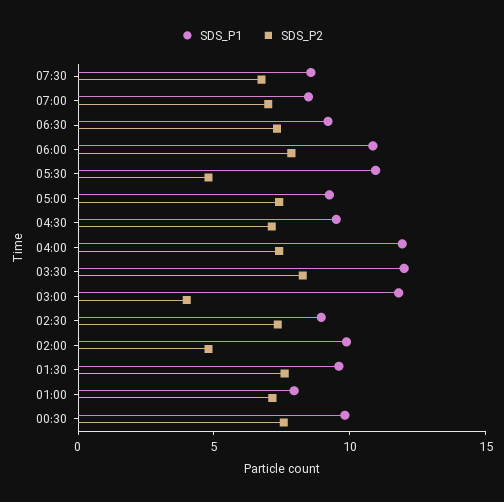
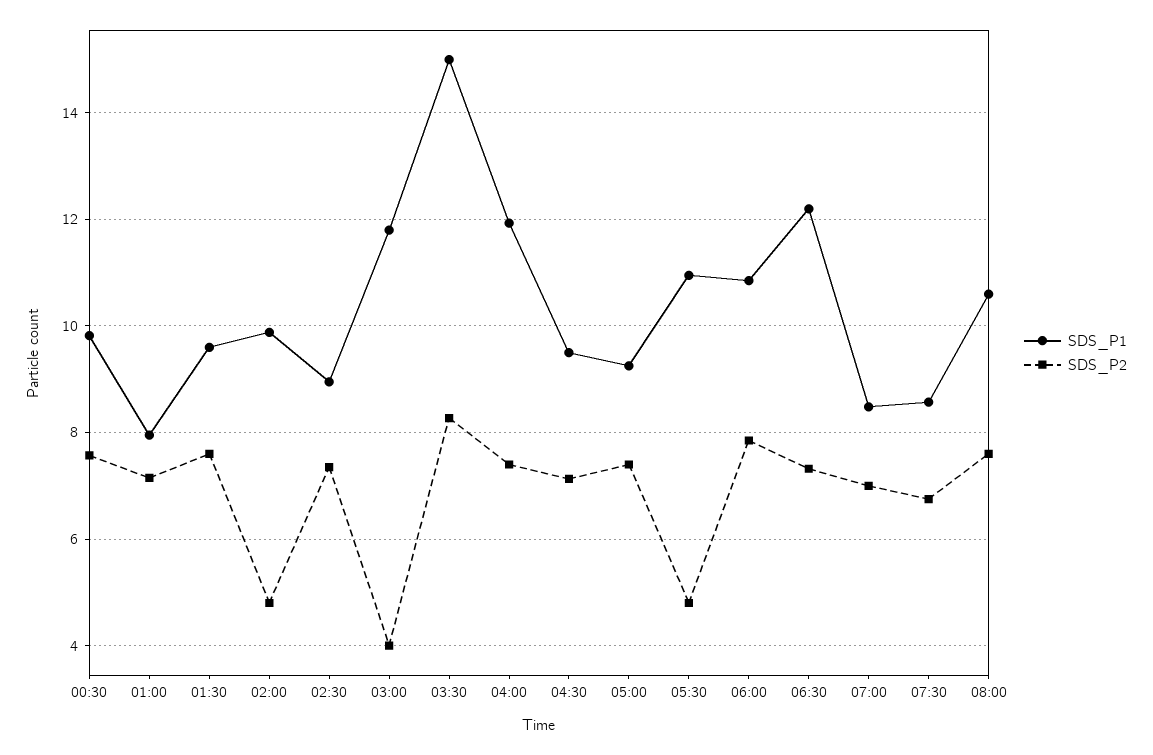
SDS_P1, 06:30: 9 -> 12.2
SDS_P1, 03:30: 12 -> 15
SDS_P1, 08:00: none -> 10.6
SDS_P2, 08:00: none -> 7.6

